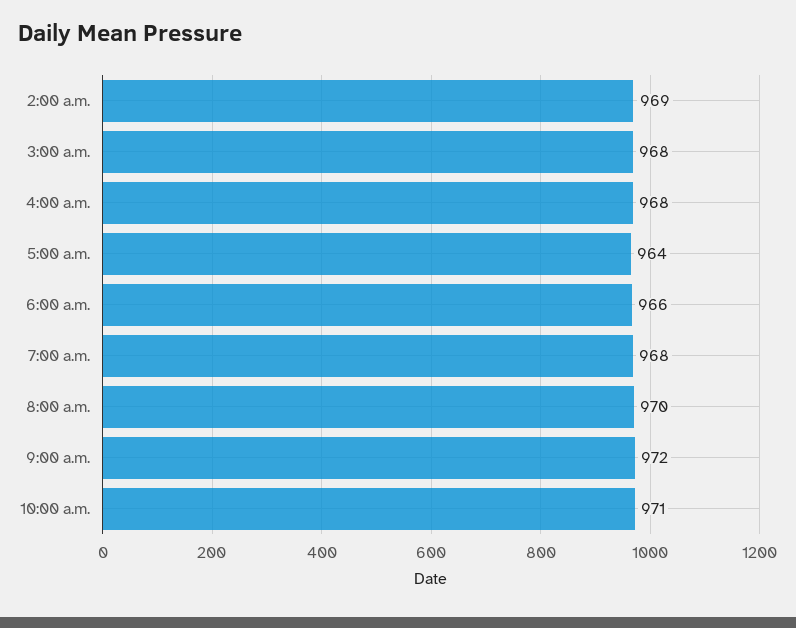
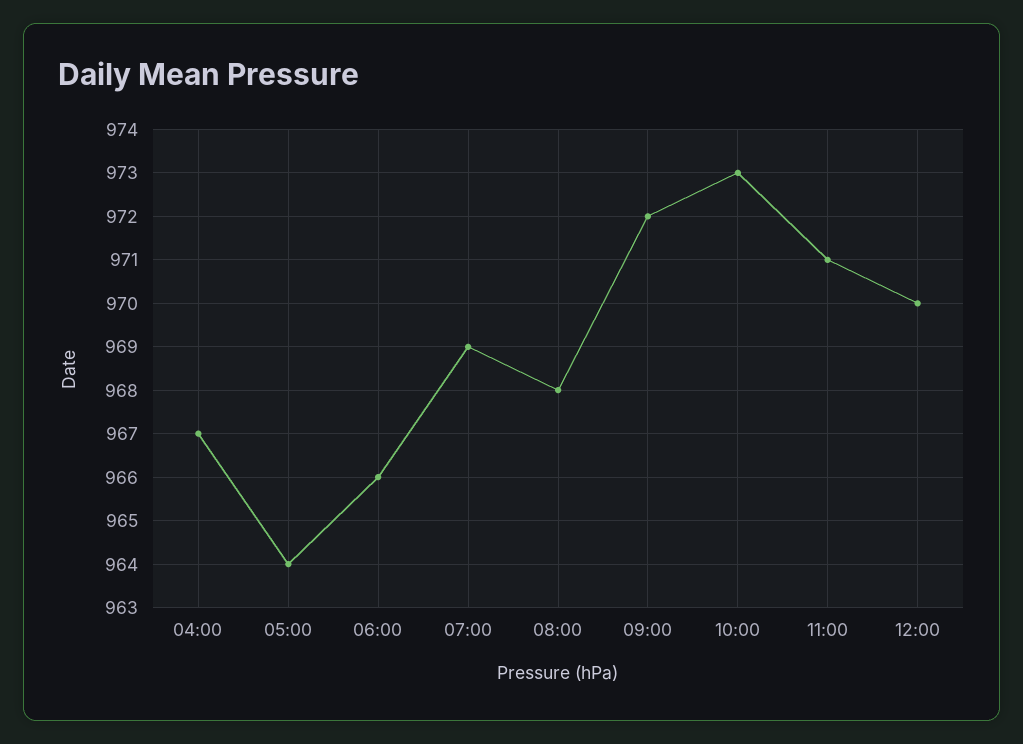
2:00 a.m.: 969 -> none
3:00 a.m.: 968 -> none
4:00 a.m.: 968 -> 967
7:00 a.m.: 968 -> 969
8:00 a.m.: 970 -> 968
10:00 a.m.: 971 -> 973
11:00: none -> 971
12:00: none -> 970

